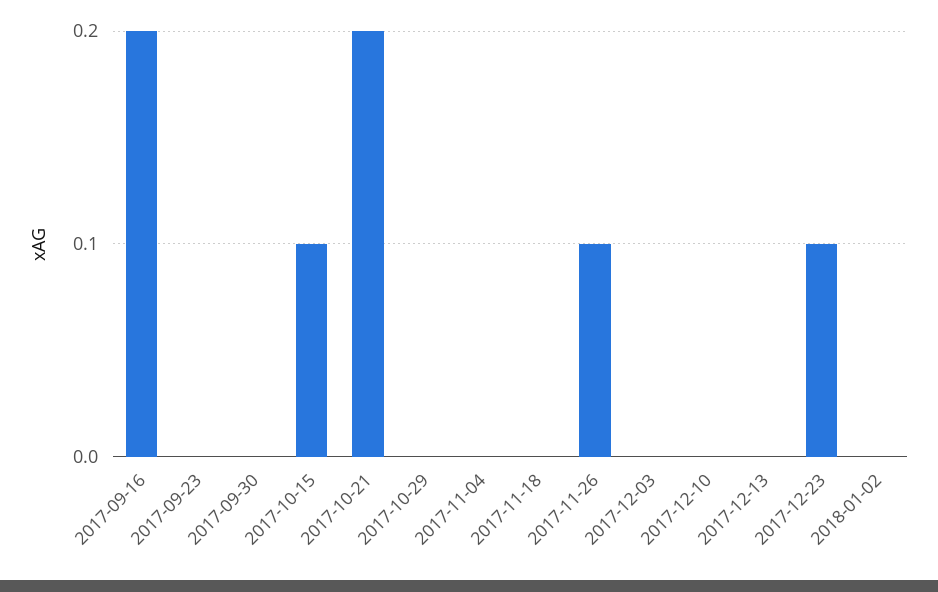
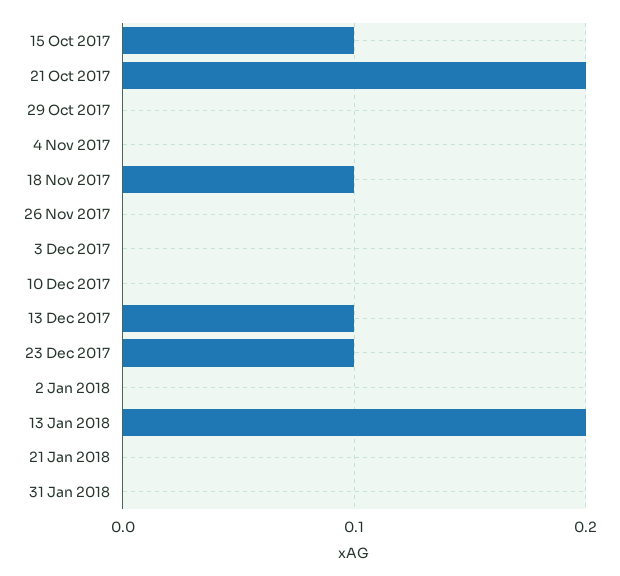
2017-09-16: 0.2 -> none
2017-09-23: 0 -> none
2017-09-30: 0 -> none
2017-11-18: 0 -> 0.1
2017-11-26: 0.1 -> 0
2017-12-13: 0 -> 0.1
13 Jan 2018: none -> 0.2
21 Jan 2018: none -> 0
31 Jan 2018: none -> 0

